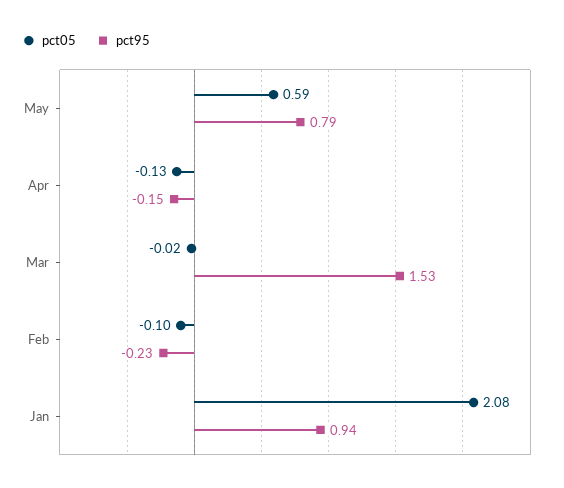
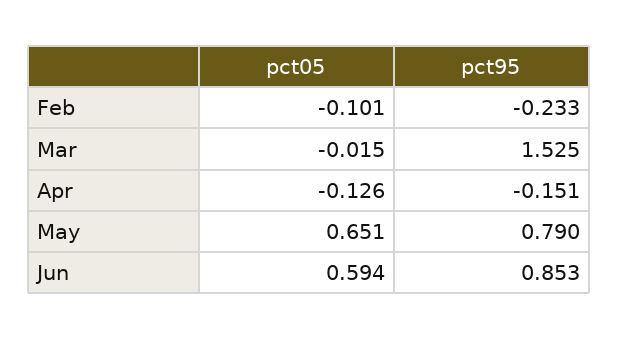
pct05, May: 0.59 -> 0.651
pct05, Jan: 2.08 -> none
pct95, Jan: 0.94 -> none
pct05, Jun: none -> 0.594
pct95, Jun: none -> 0.853

